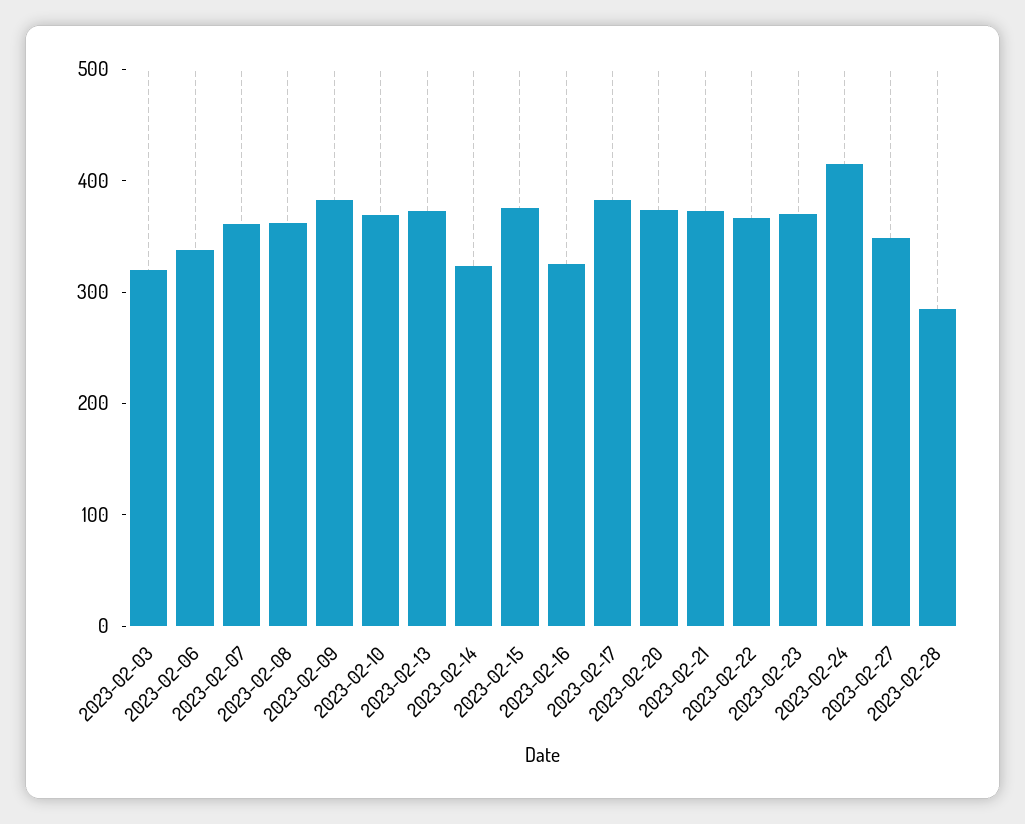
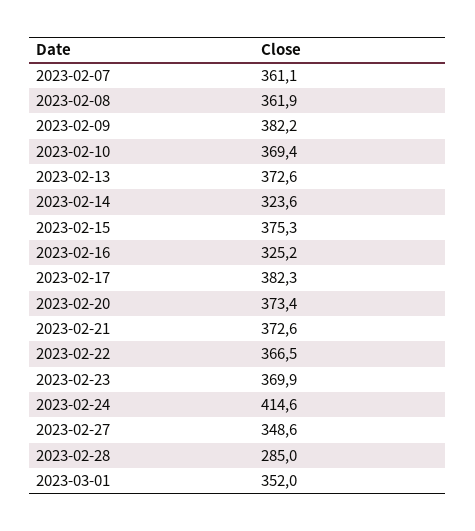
2023-02-03: 320 -> none
2023-02-06: 340 -> none
2023-03-01: none -> 352

